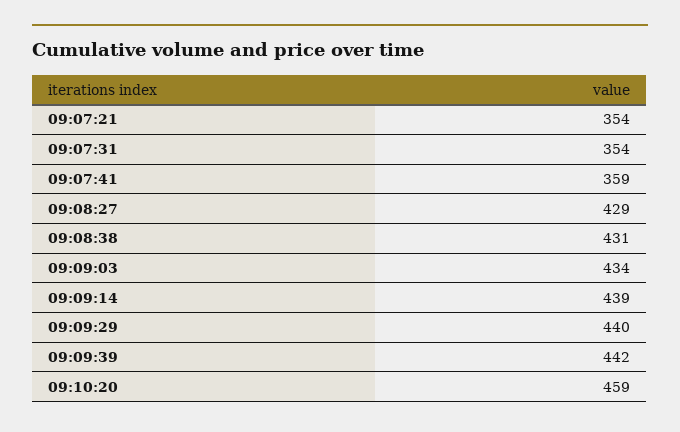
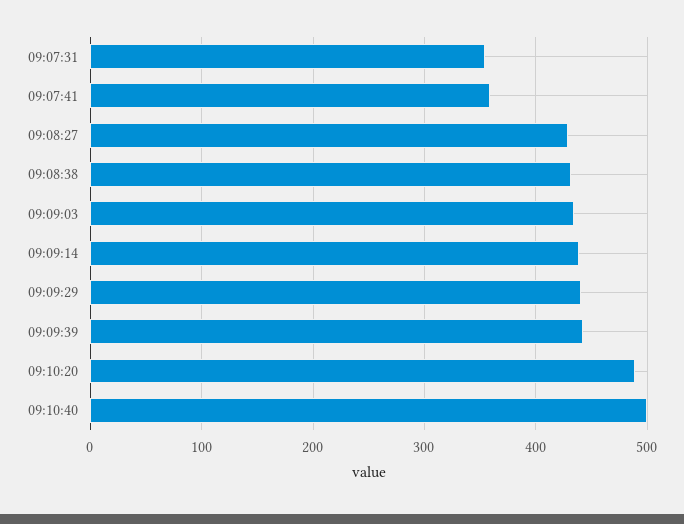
09:07:21: 354 -> none
09:10:20: 459 -> 490
09:10:40: none -> 500

